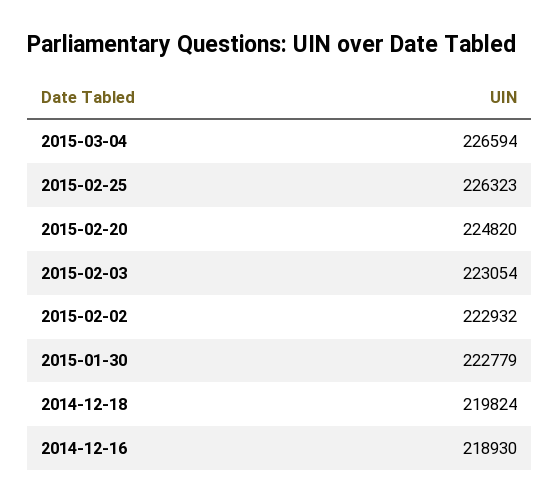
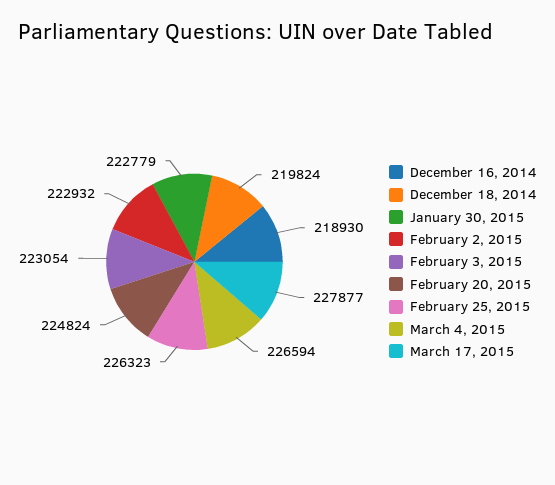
2015-02-20: 224820 -> 224824
March 17, 2015: none -> 227877

